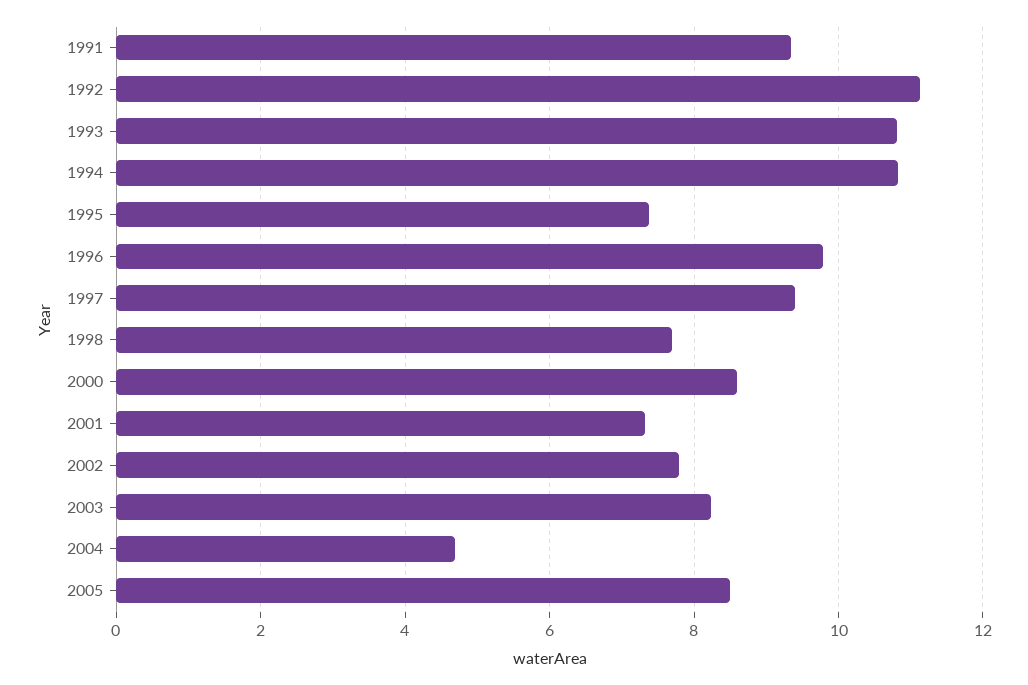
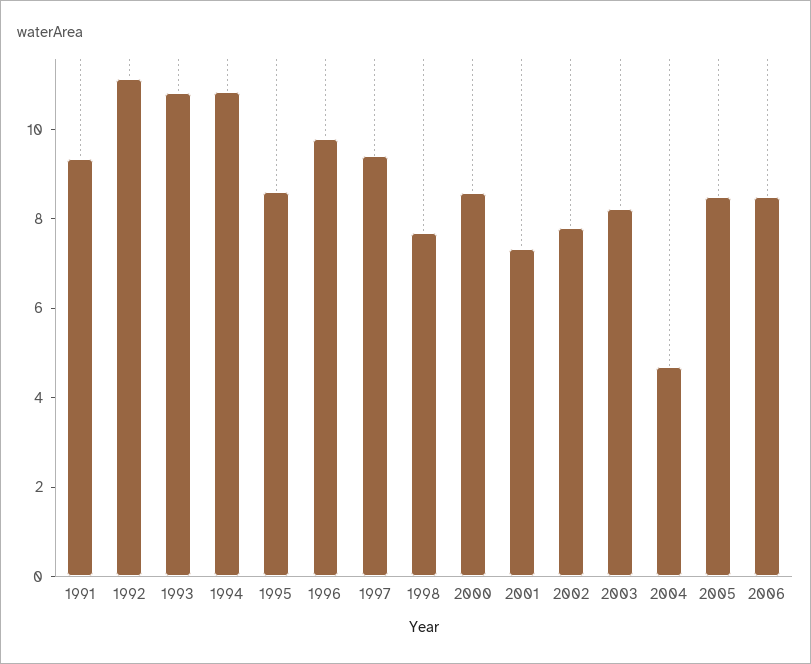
1995: 7.4 -> 8.5
2006: none -> 8.5

